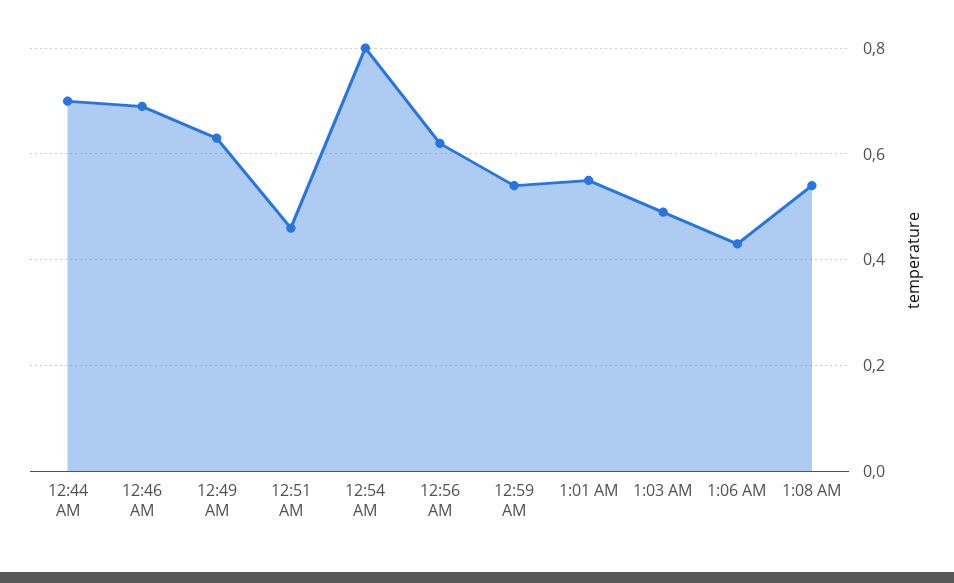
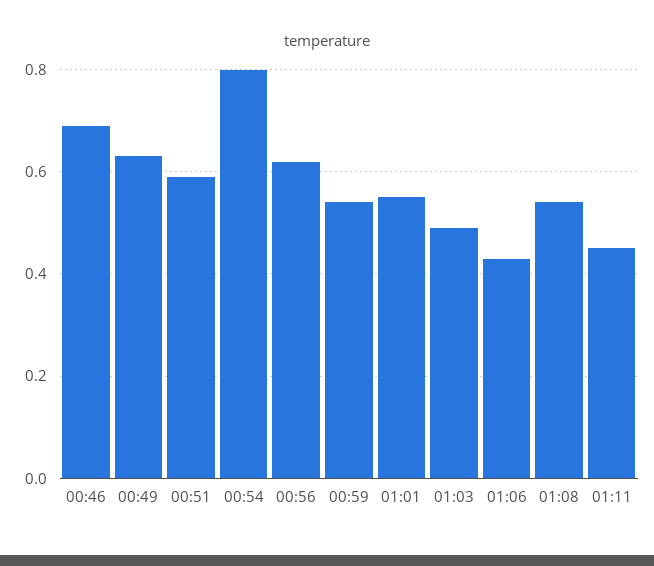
12:44 AM: 0.7 -> none
12:51 AM: 0.45 -> 0.6
01:11: none -> 0.45

